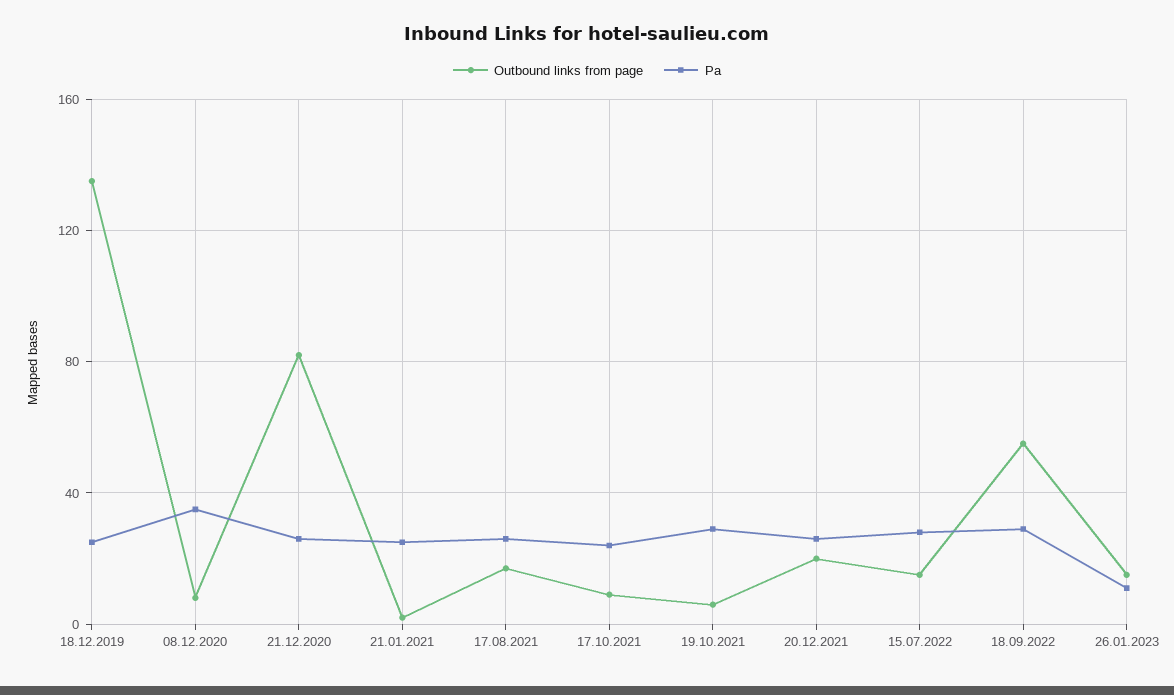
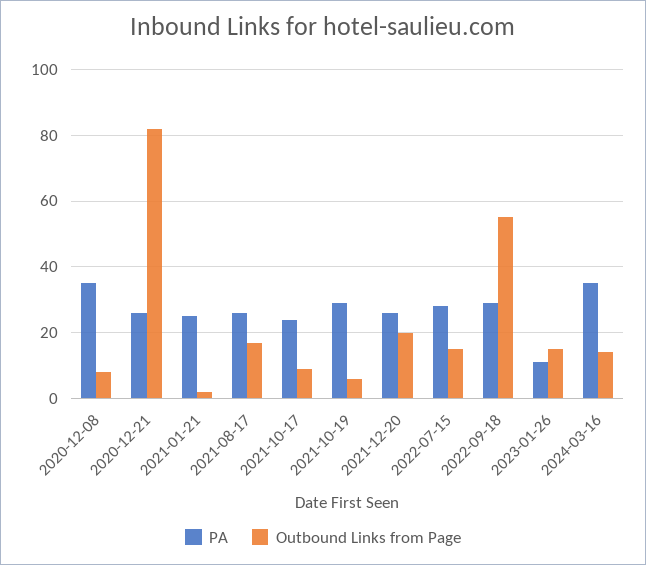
Outbound links from page, 18.12.2019: 135 -> none
Pa, 18.12.2019: 25 -> none
Pa, 2024-03-16: none -> 35
Outbound links from page, 2024-03-16: none -> 15

